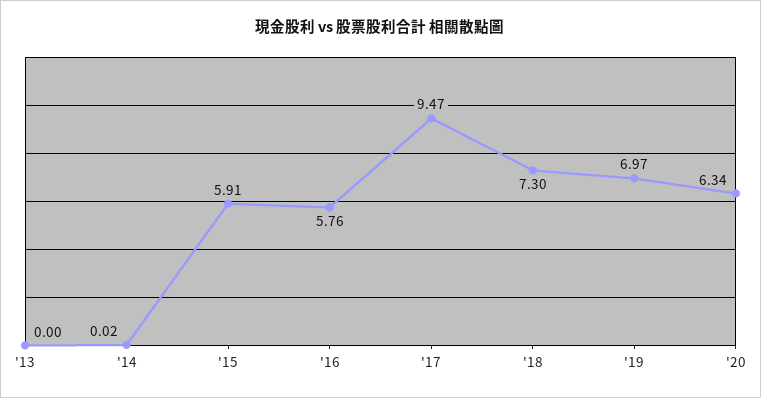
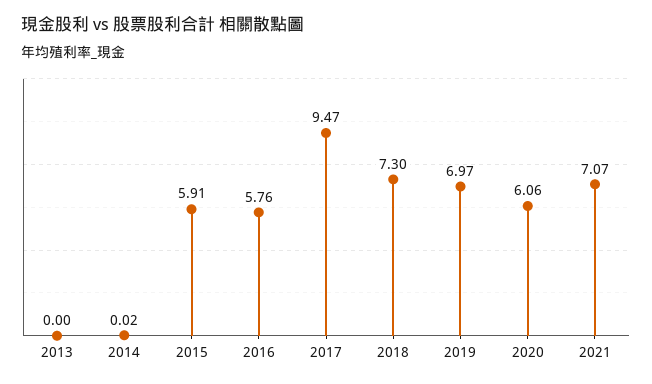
'20: 6.34 -> 6.06
2021: none -> 7.07

